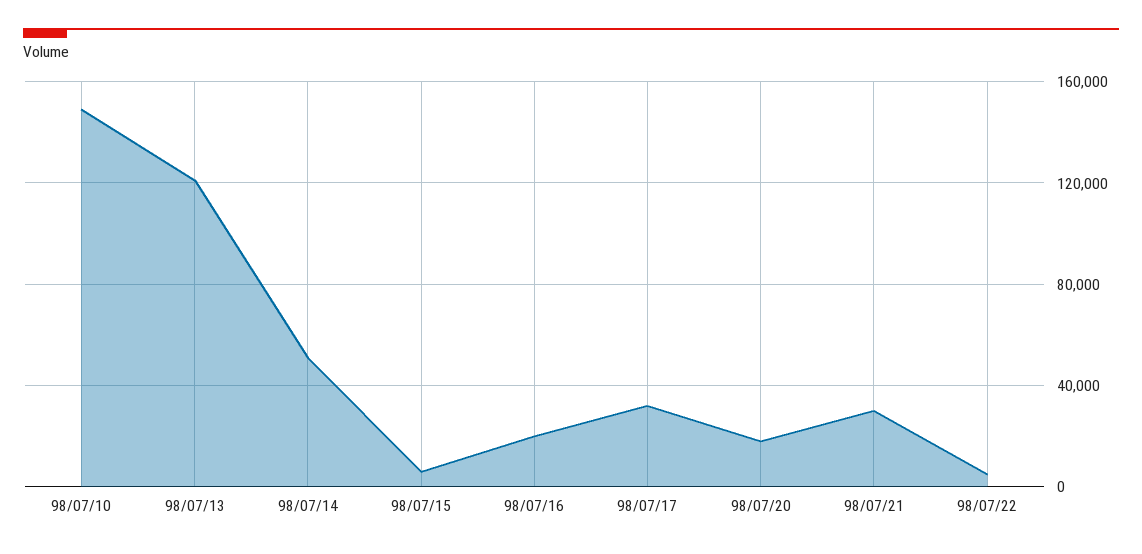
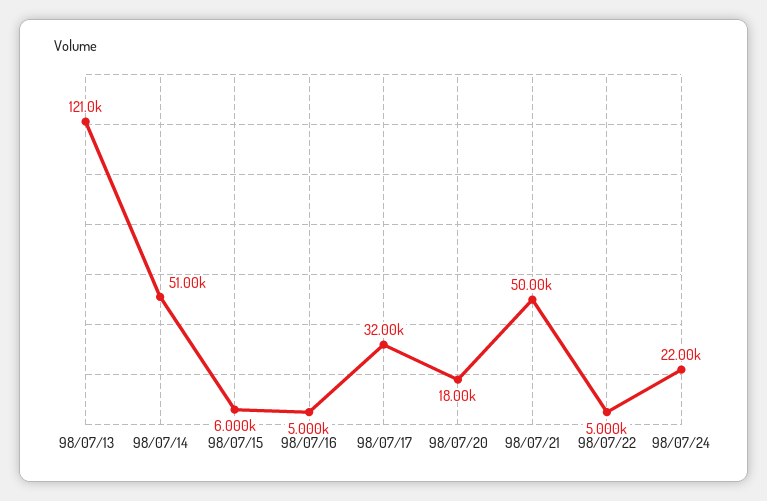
98/07/10: 150000 -> none
98/07/16: 20000 -> 5000
98/07/21: 30000 -> 50000
98/07/24: none -> 22000

